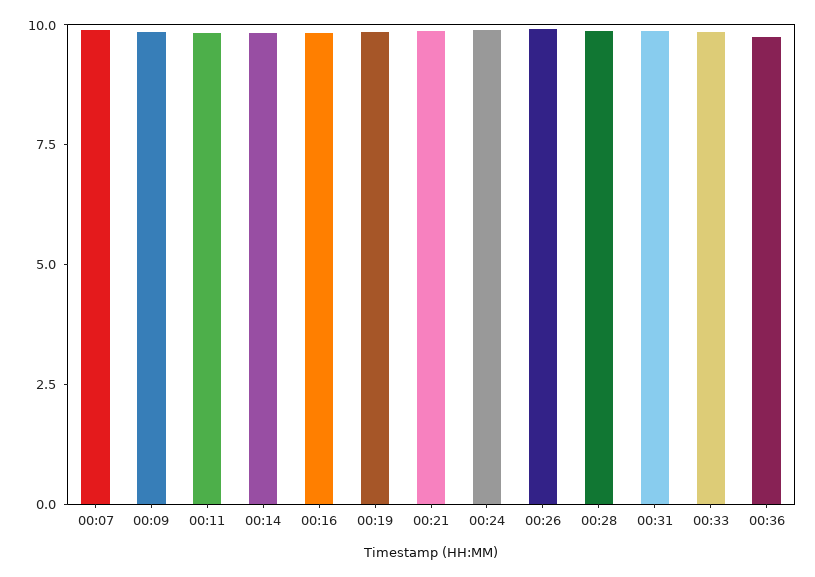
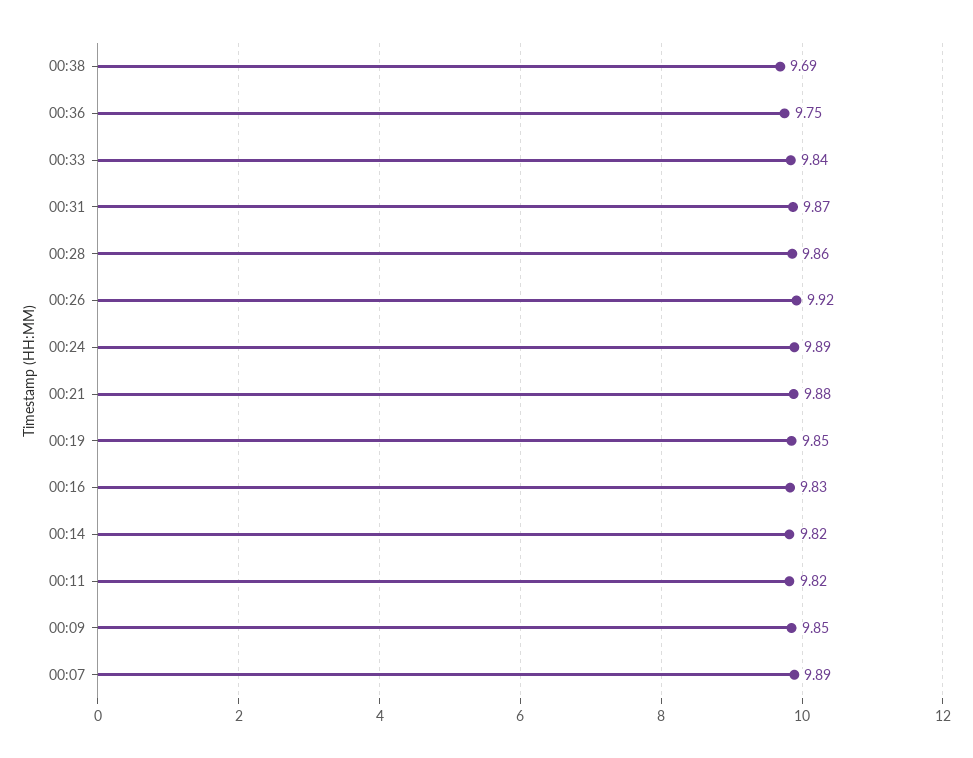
00:38: none -> 9.69

